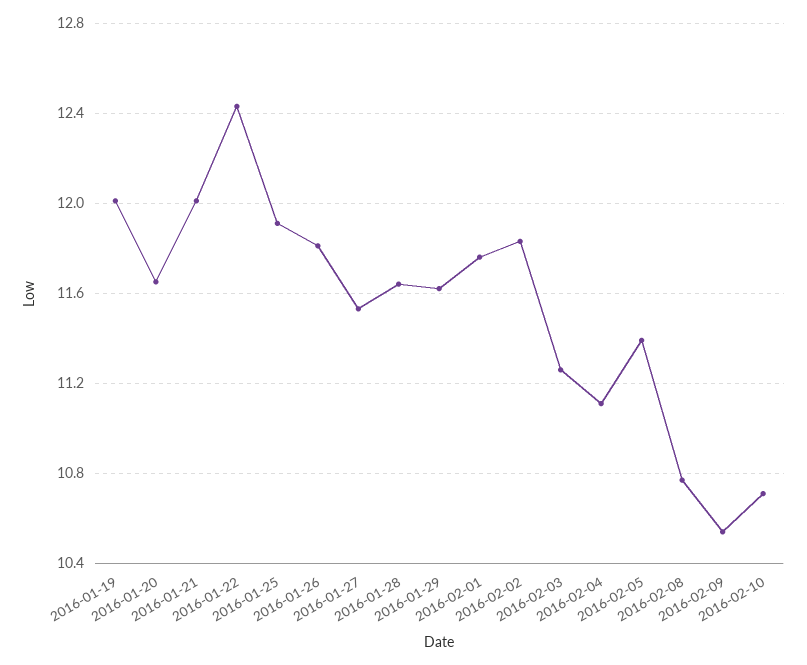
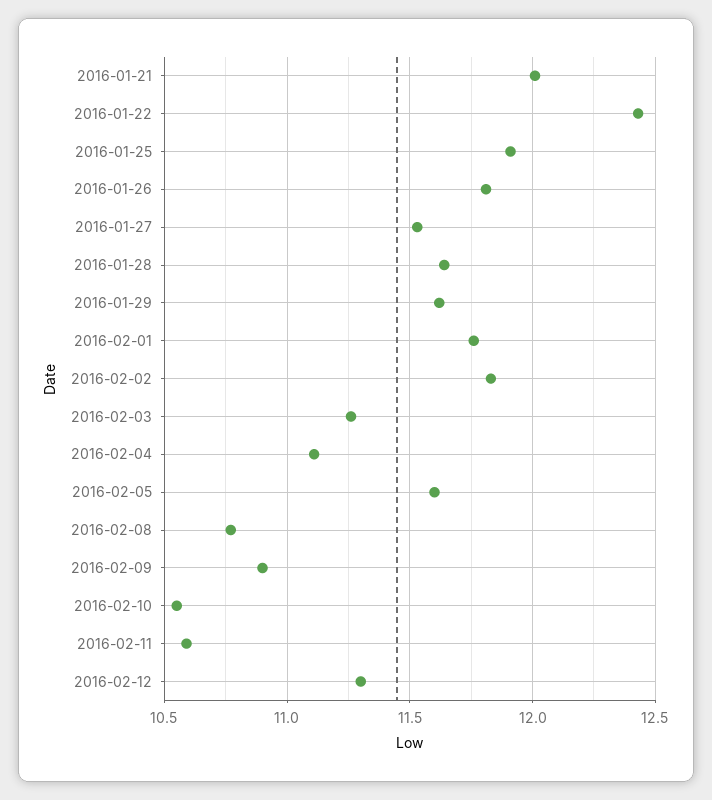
2016-01-19: 12 -> none
2016-01-20: 11.65 -> none
2016-02-05: 11.4 -> 11.6
2016-02-09: 10.55 -> 10.9
2016-02-10: 10.7 -> 10.55
2016-02-11: none -> 10.6
2016-02-12: none -> 11.3

